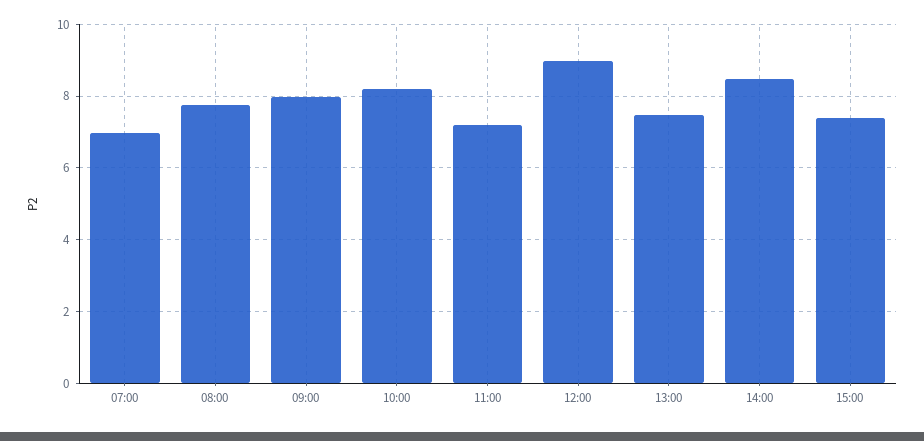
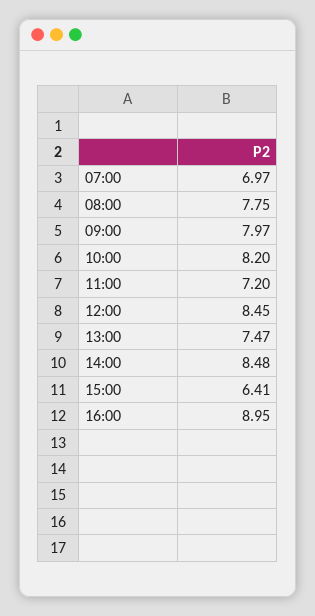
12:00: 9 -> 8.45
15:00: 7.4 -> 6.41
16:00: none -> 8.95

